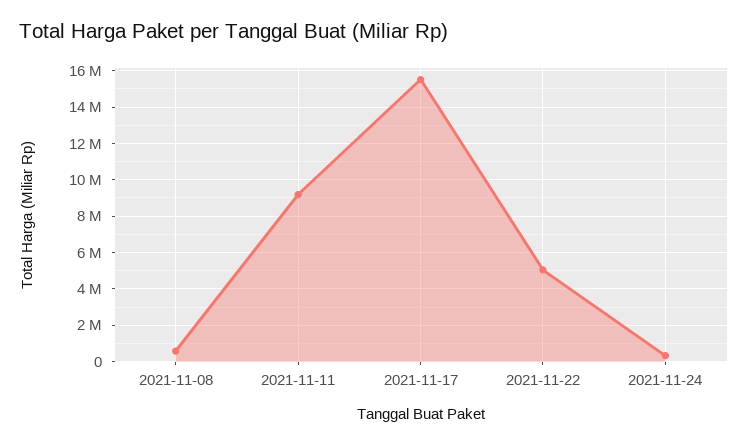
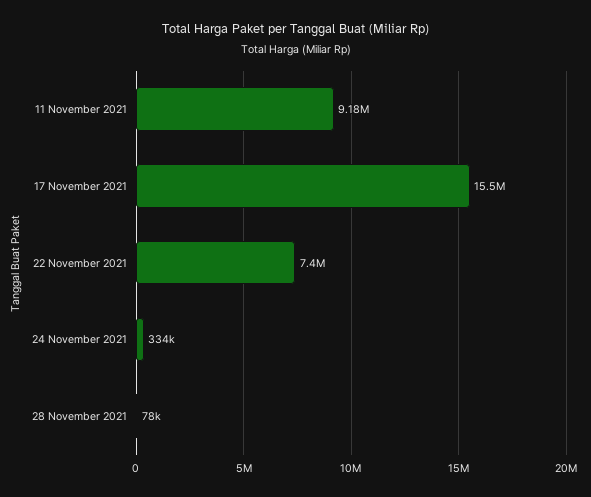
2021-11-08: 500000 -> none
2021-11-22: 5000000 -> 7400000
28 November 2021: none -> 78000

